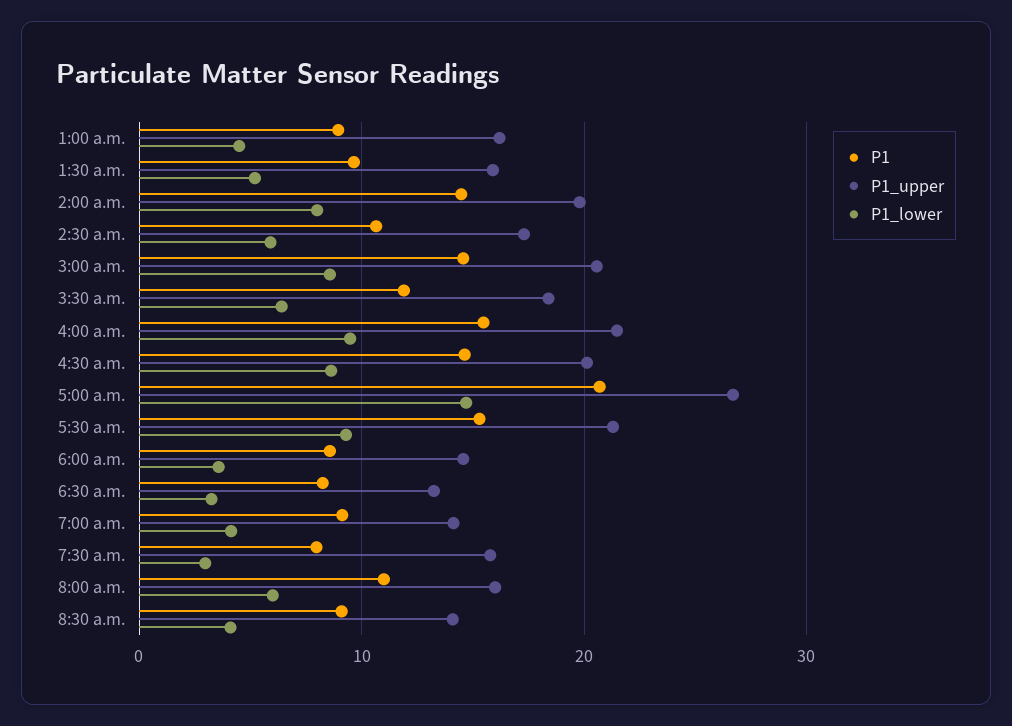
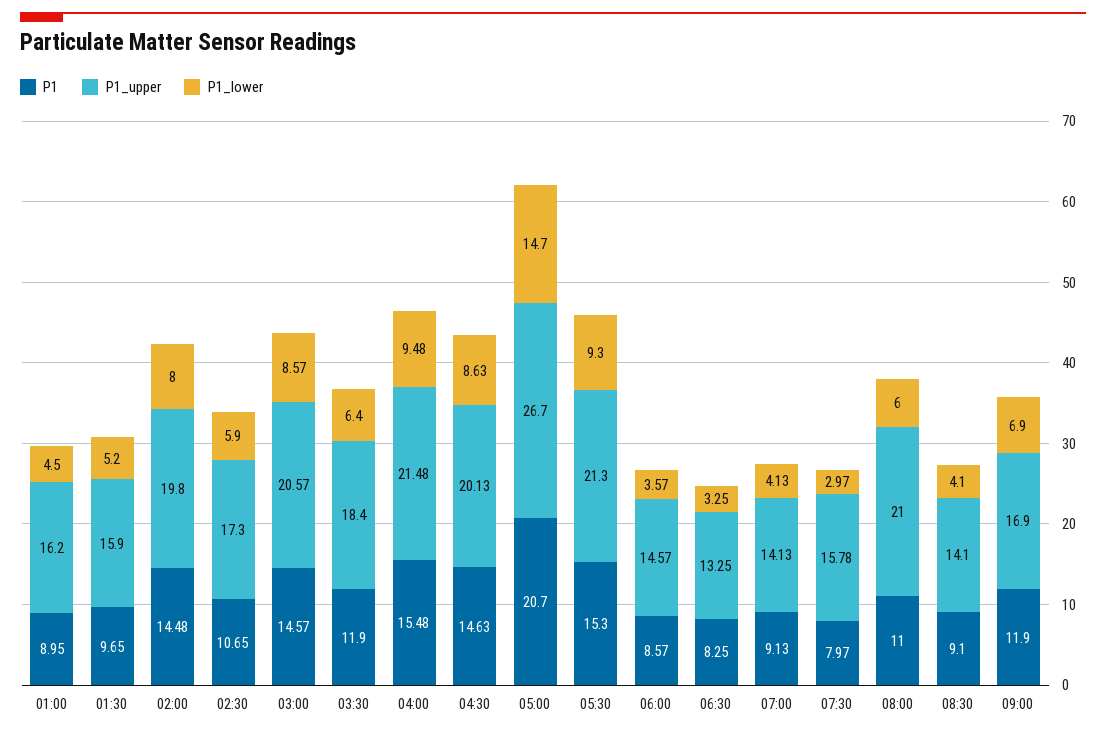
P1_upper, 8:00 a.m.: 16 -> 21
P1, 09:00: none -> 11.9
P1_upper, 09:00: none -> 16.9
P1_lower, 09:00: none -> 6.9

